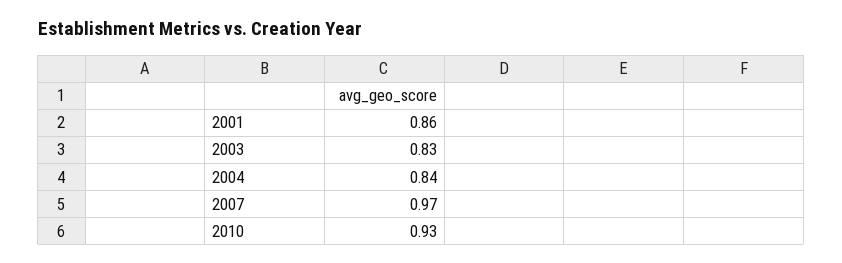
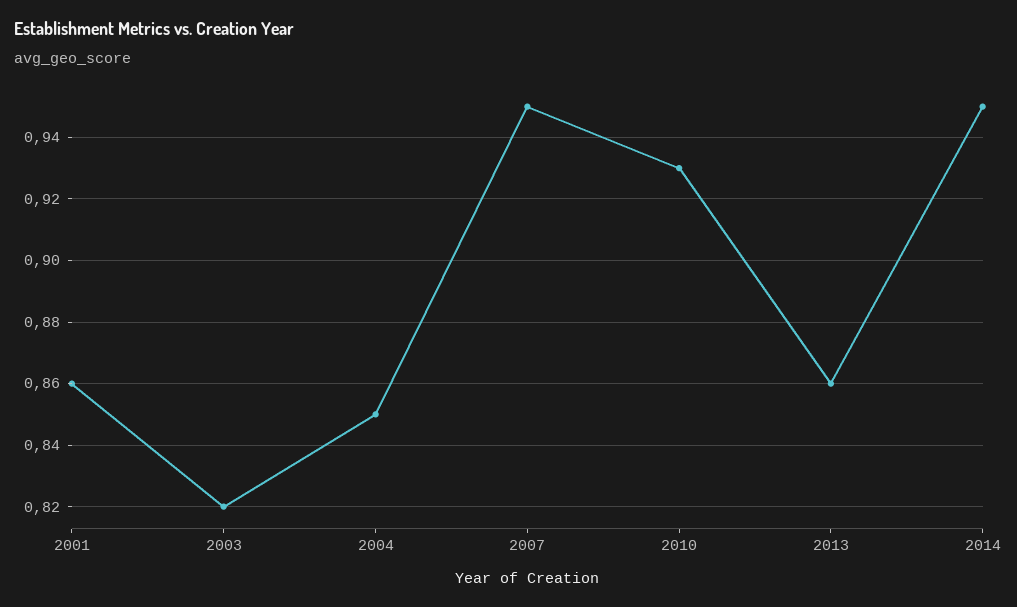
2003: 0.83 -> 0.82
2004: 0.84 -> 0.85
2007: 0.97 -> 0.95
2013: none -> 0.86
2014: none -> 0.95

